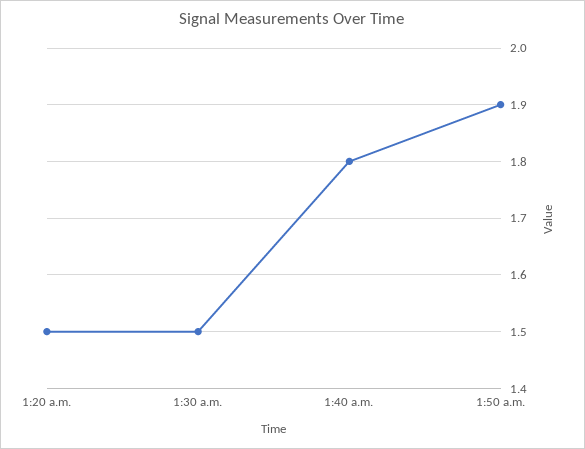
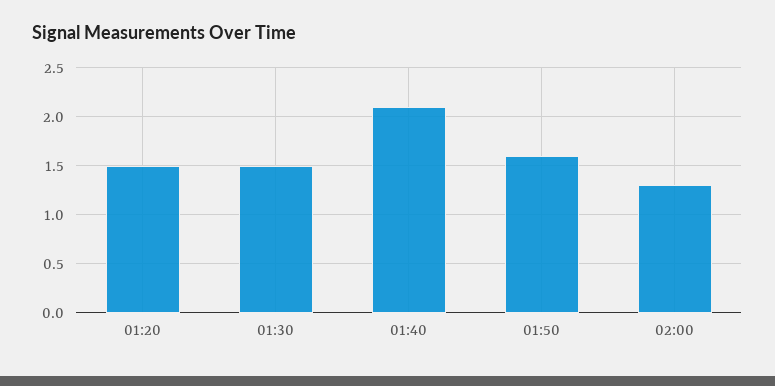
1:40 a.m.: 1.8 -> 2.1
1:50 a.m.: 1.9 -> 1.6
02:00: none -> 1.3

